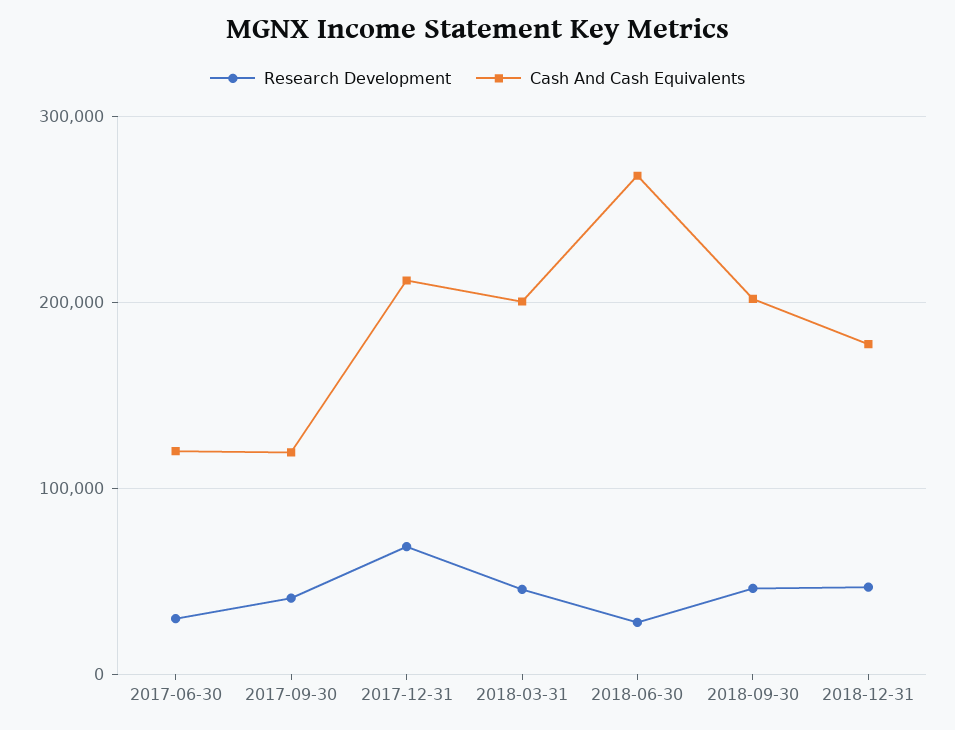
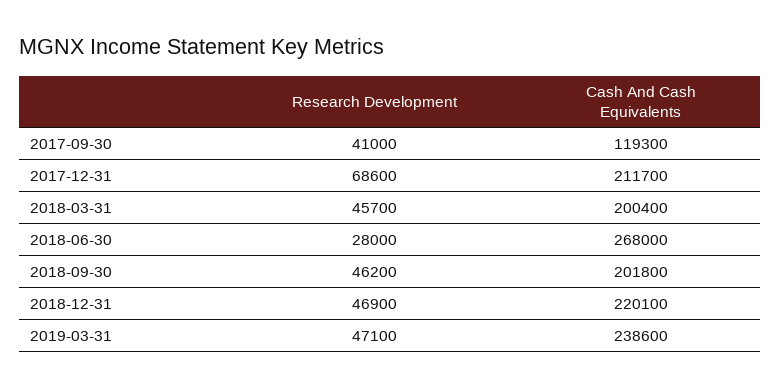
Research Development, 2017-06-30: 30000 -> none
Cash And Cash Equivalents, 2017-06-30: 120000 -> none
Cash And Cash Equivalents, 2018-12-31: 180000 -> 220100
Research Development, 2019-03-31: none -> 47100
Cash And Cash Equivalents, 2019-03-31: none -> 238600

